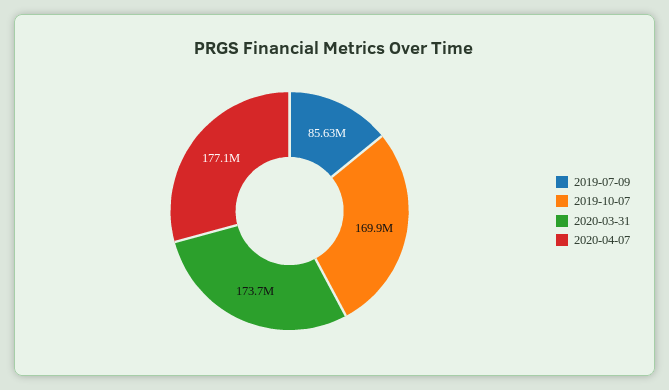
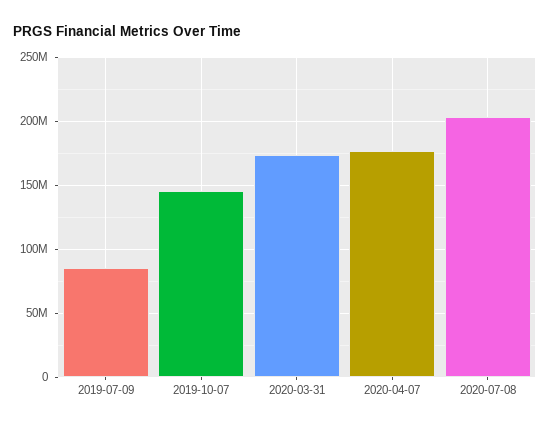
2019-10-07: 169900000 -> 145000000
2020-07-08: none -> 205000000

